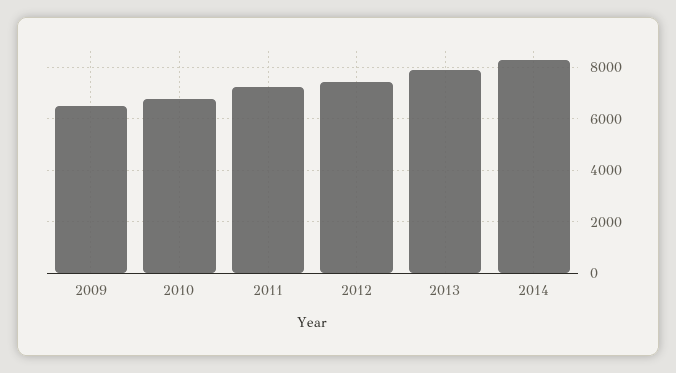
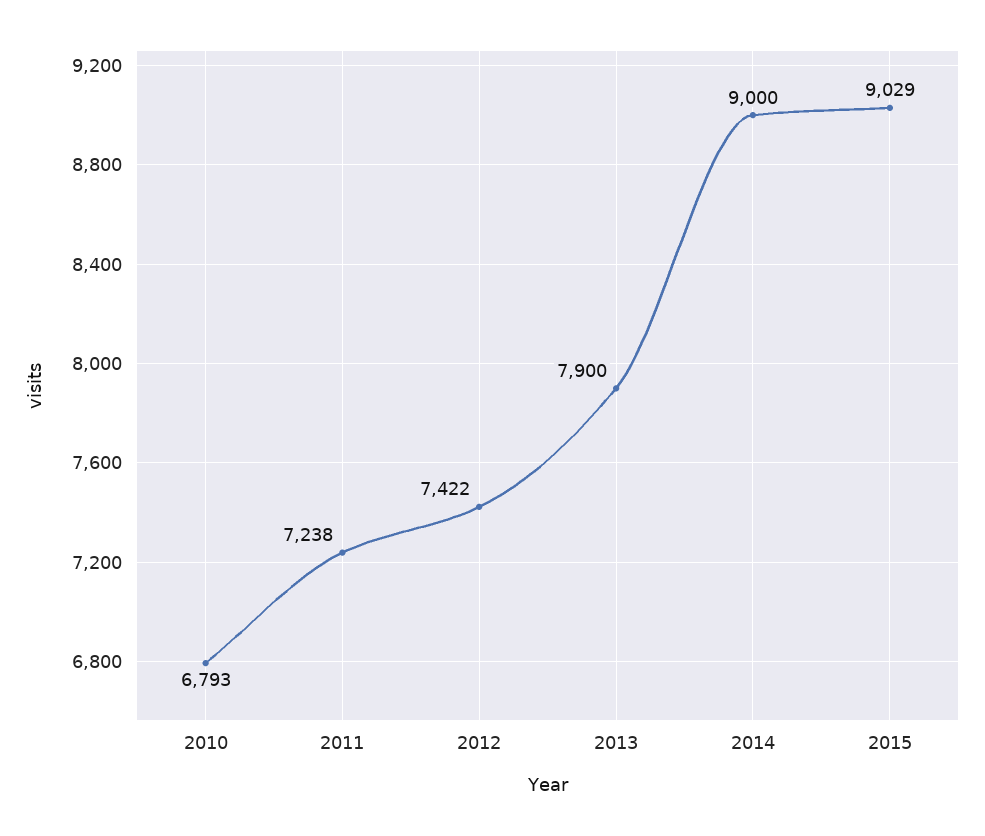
2009: 6500 -> none
2014: 8250 -> 9000
2015: none -> 9029

